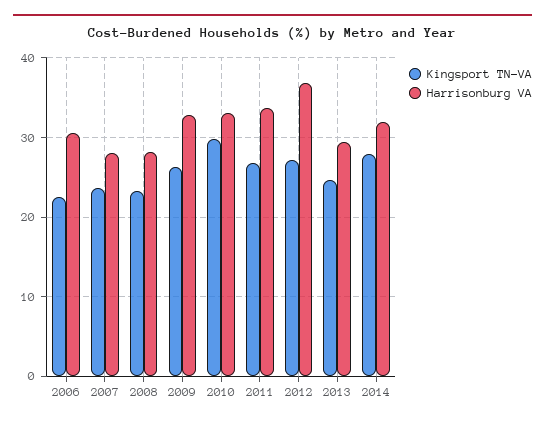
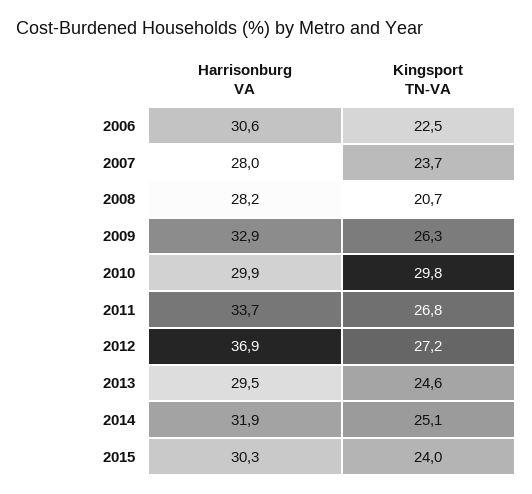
Kingsport TN-VA, 2008: 23 -> 20.7
Harrisonburg VA, 2010: 33 -> 29.9
Kingsport TN-VA, 2014: 28 -> 25.1
Harrisonburg VA, 2015: none -> 30.3
Kingsport TN-VA, 2015: none -> 24

